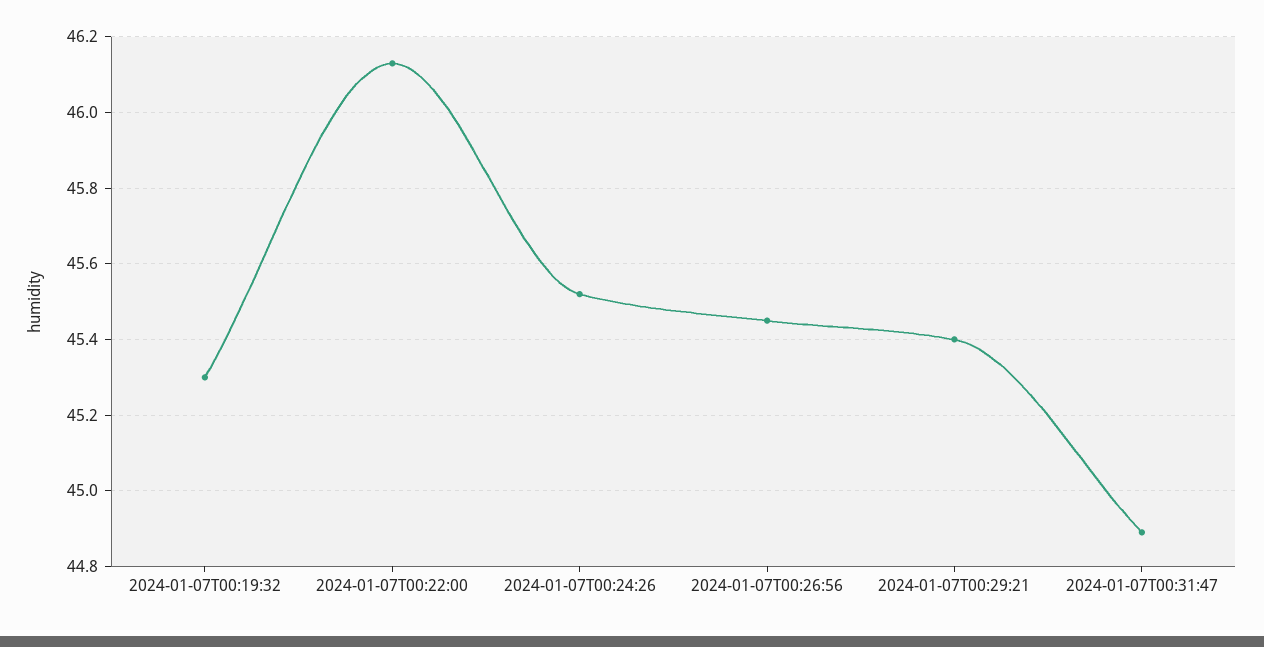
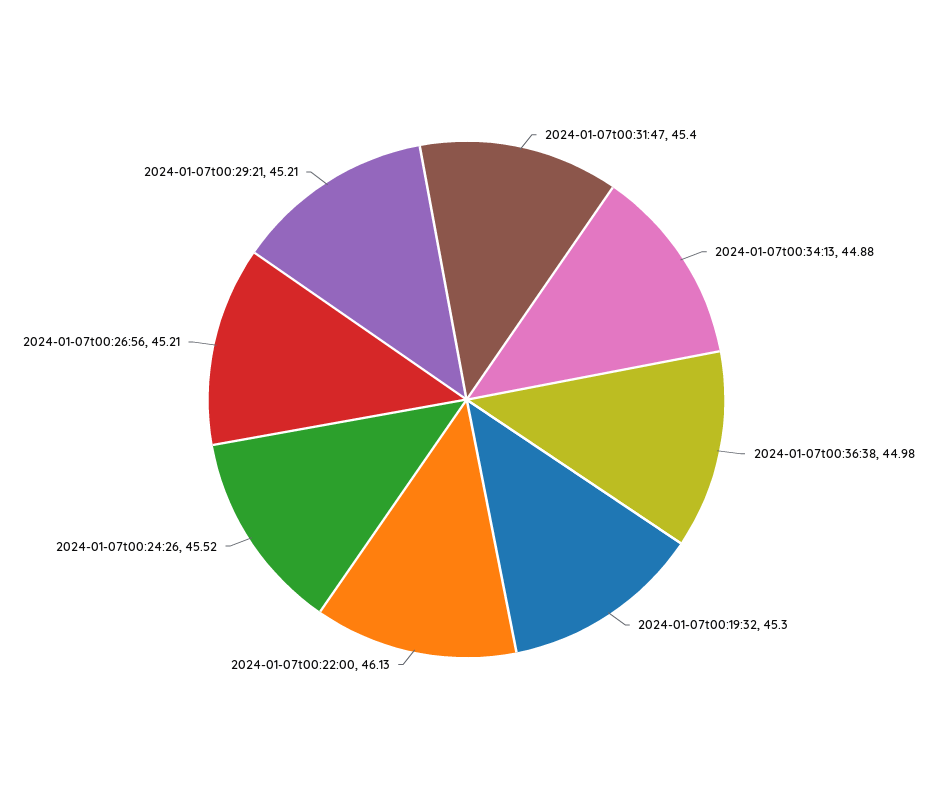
2024-01-07T00:26:56: 45.45 -> 45.21
2024-01-07T00:29:21: 45.4 -> 45.21
2024-01-07T00:31:47: 44.9 -> 45.4
2024-01-07t00:34:13: none -> 44.88
2024-01-07t00:36:38: none -> 44.98

